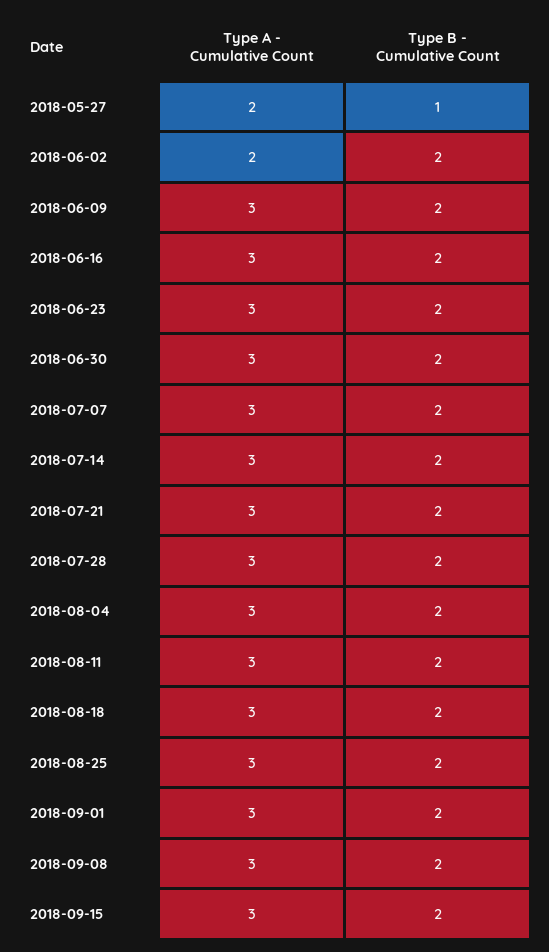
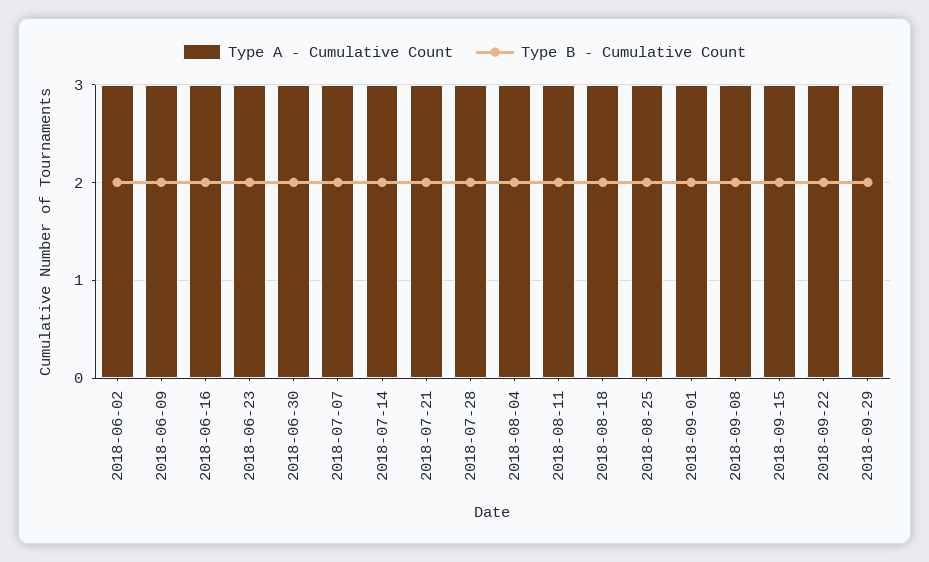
Type A - Cumulative Count, 2018-05-27: 2 -> none
Type B - Cumulative Count, 2018-05-27: 1 -> none
Type A - Cumulative Count, 2018-06-02: 2 -> 3
Type A - Cumulative Count, 2018-09-22: none -> 3
Type B - Cumulative Count, 2018-09-22: none -> 2
Type A - Cumulative Count, 2018-09-29: none -> 3
Type B - Cumulative Count, 2018-09-29: none -> 2

